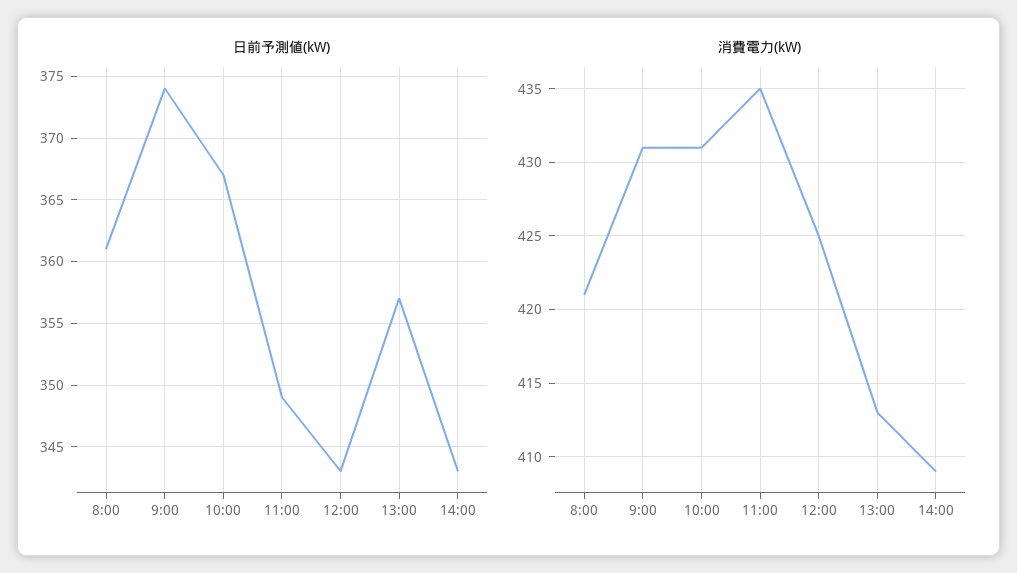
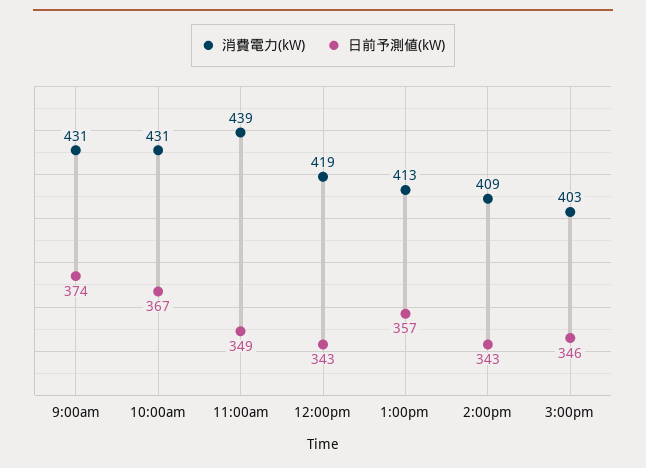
日前予測値(kW), 8:00: 361 -> none
消費電力(kW), 8:00: 421 -> none
消費電力(kW), 11:00: 435 -> 439
消費電力(kW), 12:00: 425 -> 419
消費電力(kW), 3:00pm: none -> 403
日前予測値(kW), 3:00pm: none -> 346

